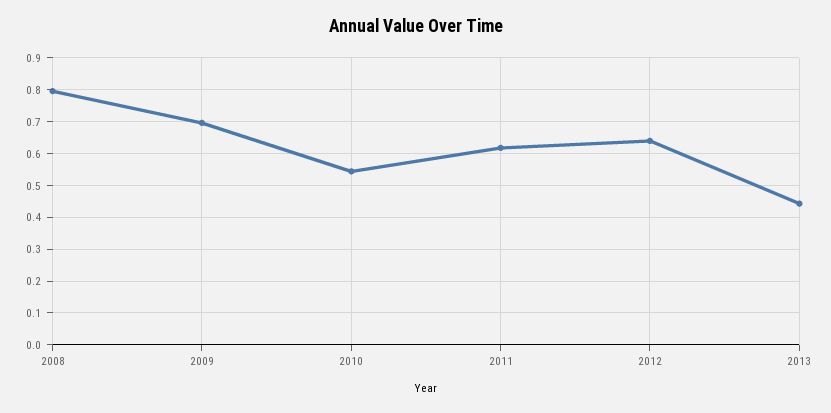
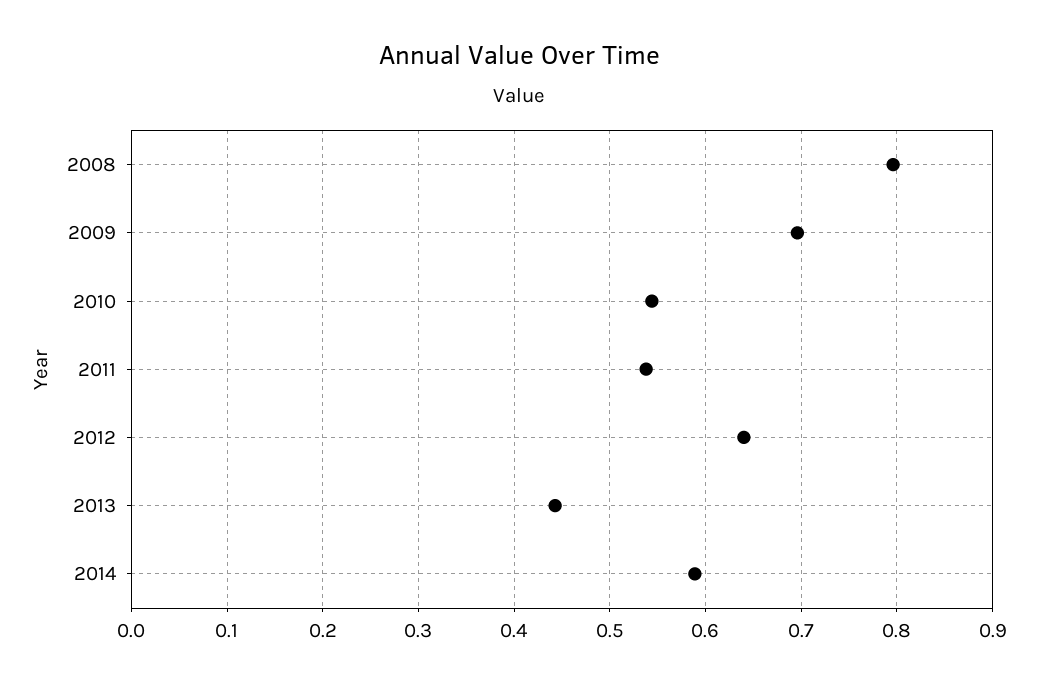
2011: 0.62 -> 0.54
2014: none -> 0.59

